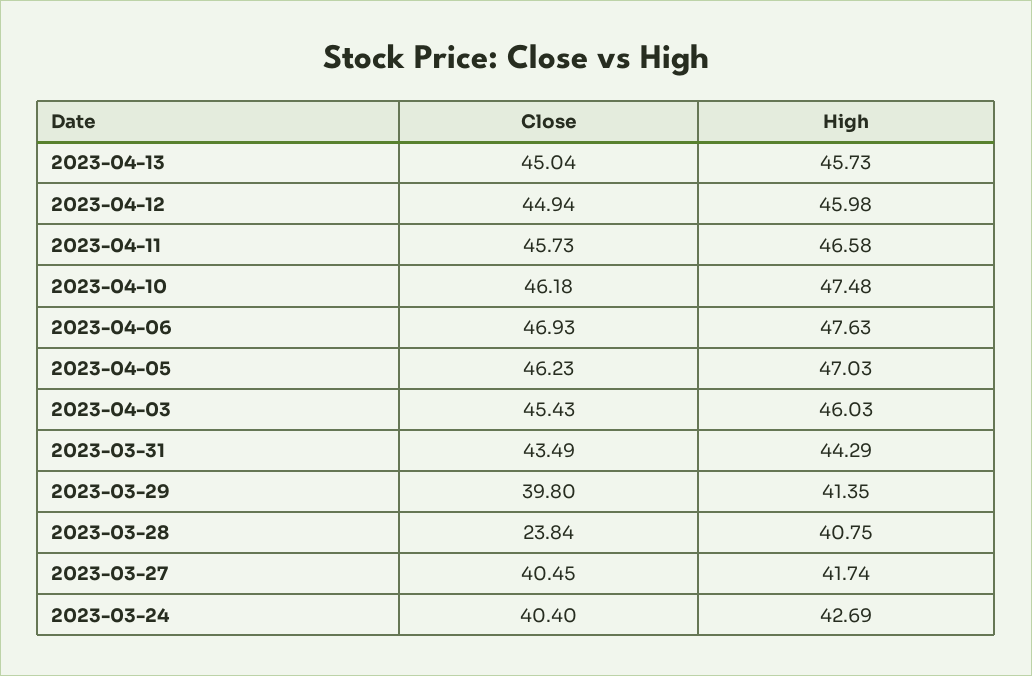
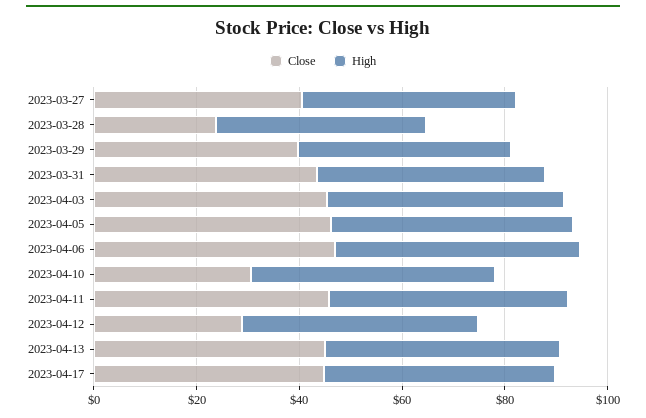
Close, 2023-04-12: 44.94 -> 30
Close, 2023-04-10: 46.18 -> 30
Close, 2023-03-24: 40.4 -> none
High, 2023-03-24: 42.69 -> none
Close, 2023-04-17: none -> 45
High, 2023-04-17: none -> 45

